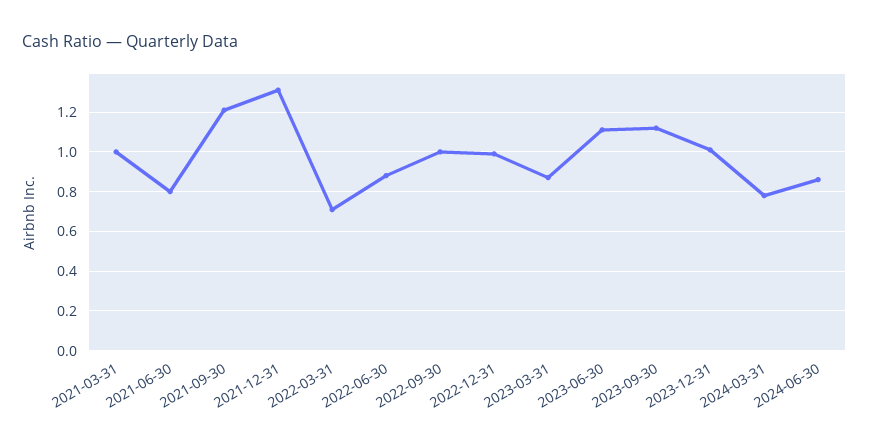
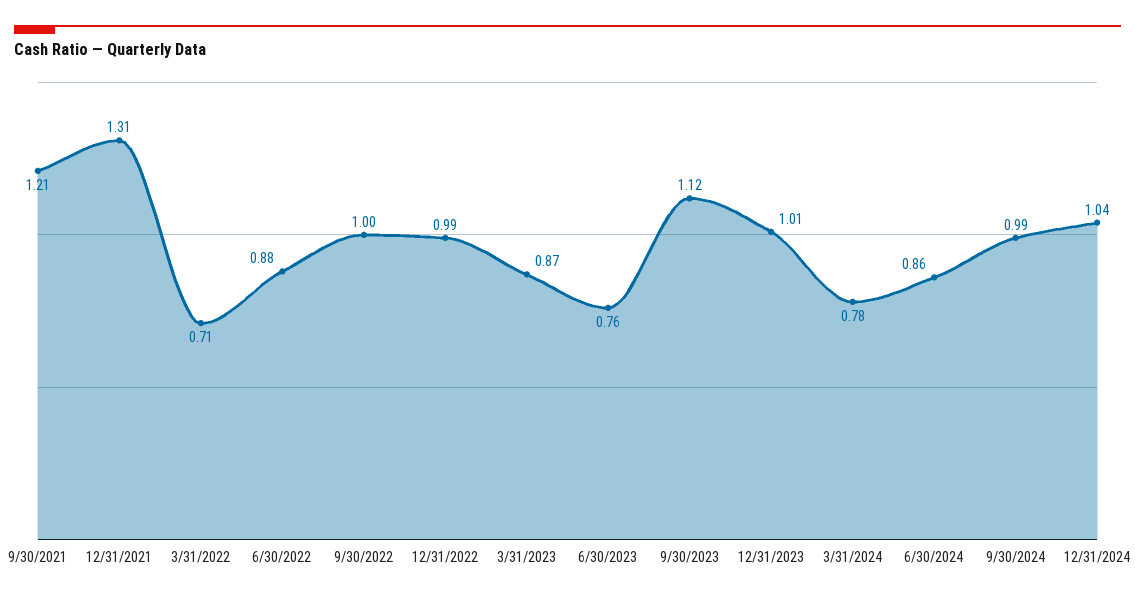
2021-03-31: 1 -> none
2021-06-30: 0.8 -> none
2023-06-30: 1.1 -> 0.76
9/30/2024: none -> 0.99
12/31/2024: none -> 1.04

